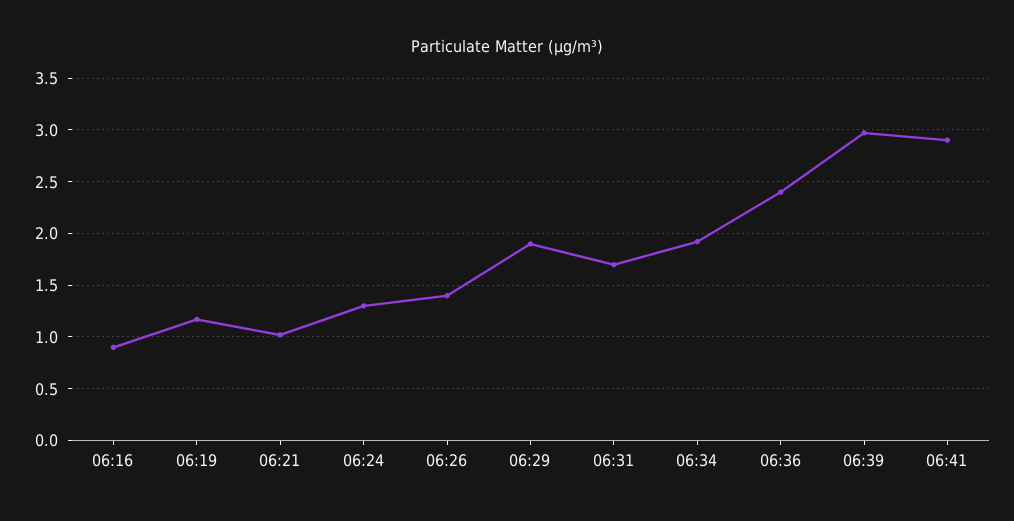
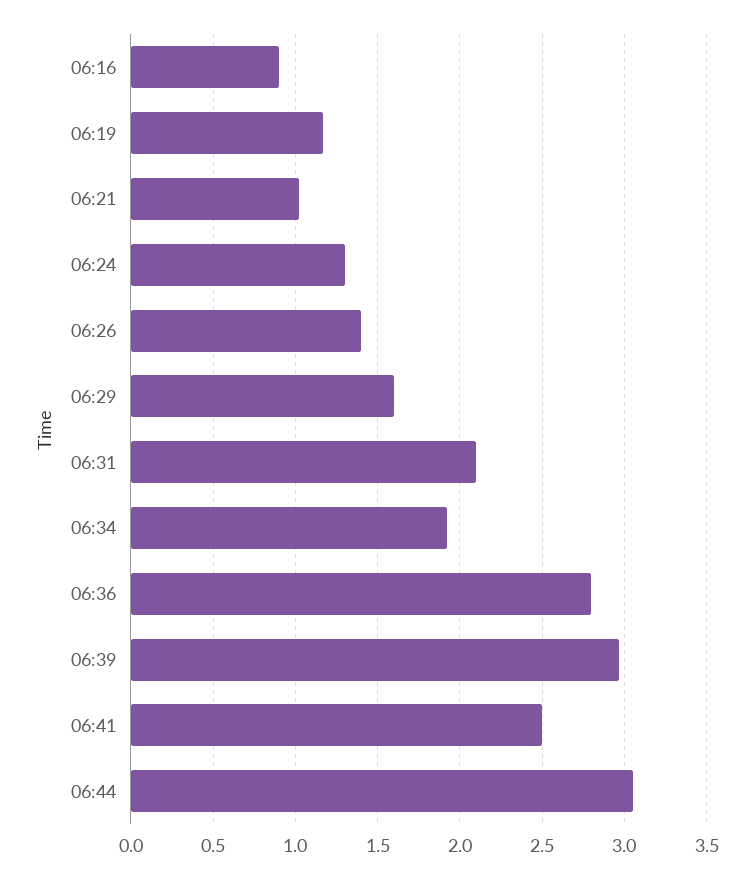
06:29: 1.9 -> 1.6
06:31: 1.7 -> 2.1
06:36: 2.4 -> 2.8
06:41: 2.9 -> 2.5
06:44: none -> 3.05

